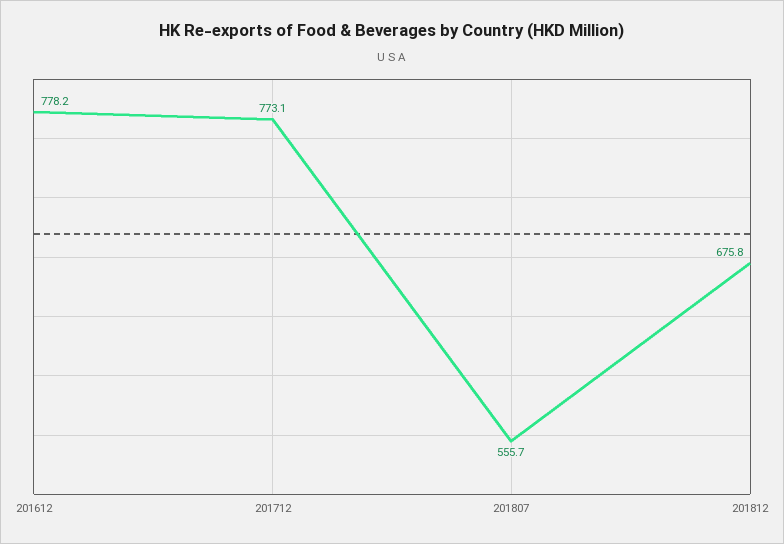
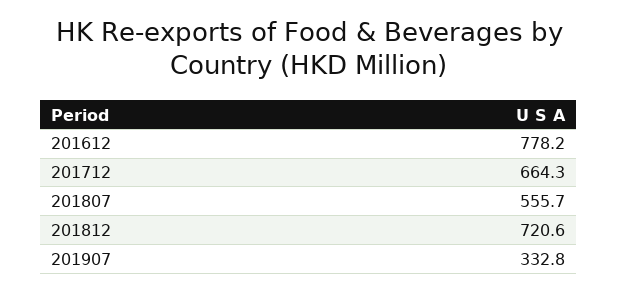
201712: 773.1 -> 664.3
201812: 675.8 -> 720.6
201907: none -> 332.8

